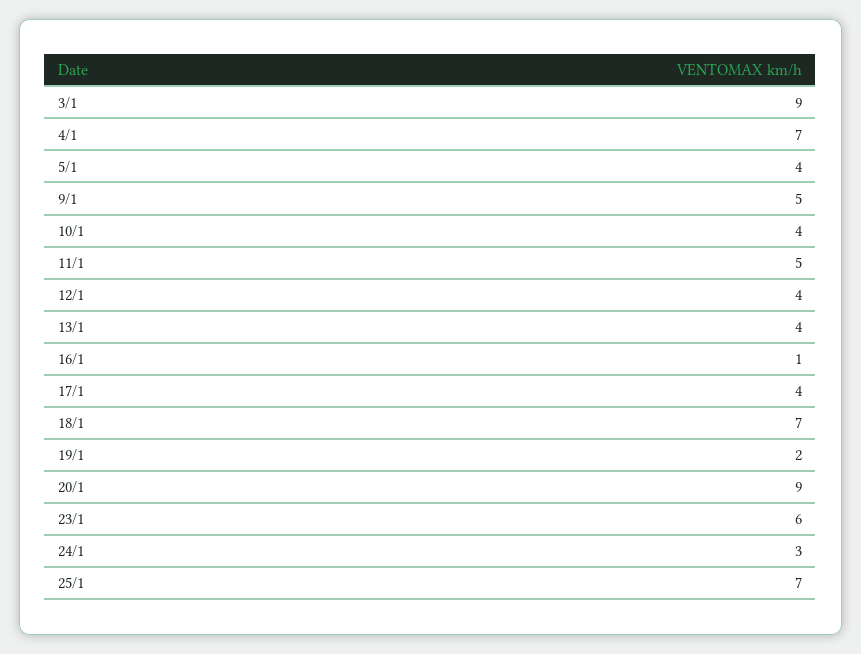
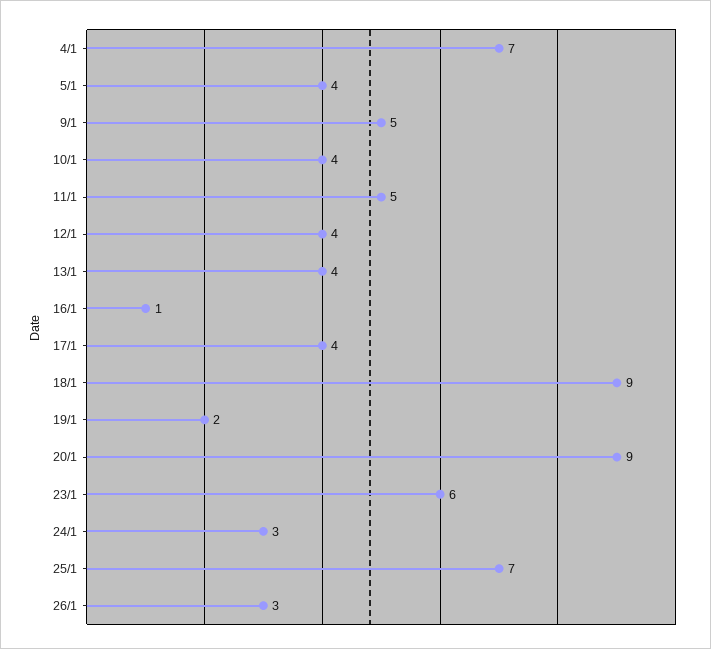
3/1: 9 -> none
18/1: 7 -> 9
26/1: none -> 3

